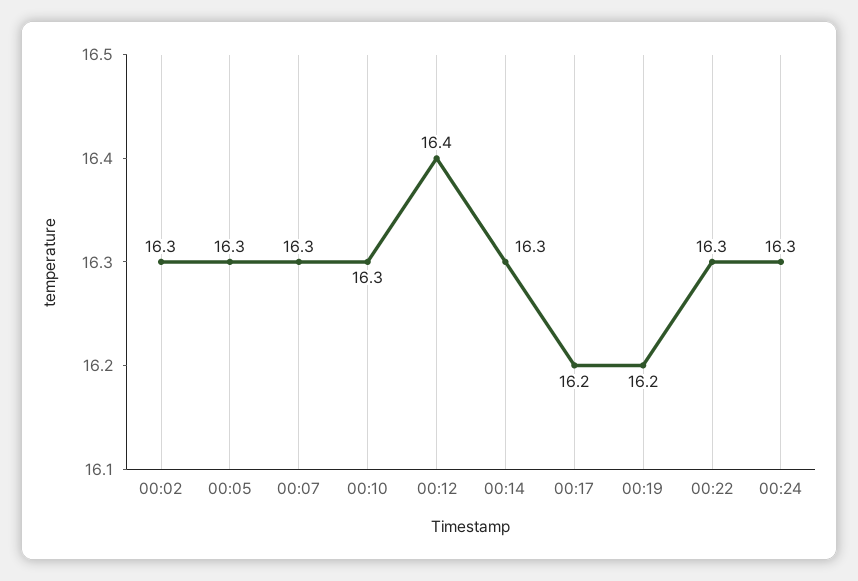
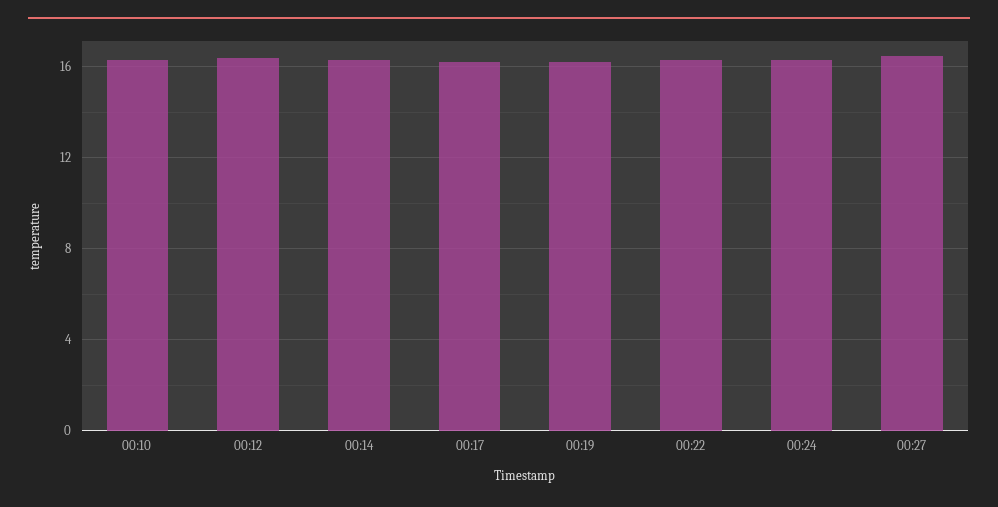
00:02: 16.3 -> none
00:05: 16.3 -> none
00:07: 16.3 -> none
00:27: none -> 16.5

